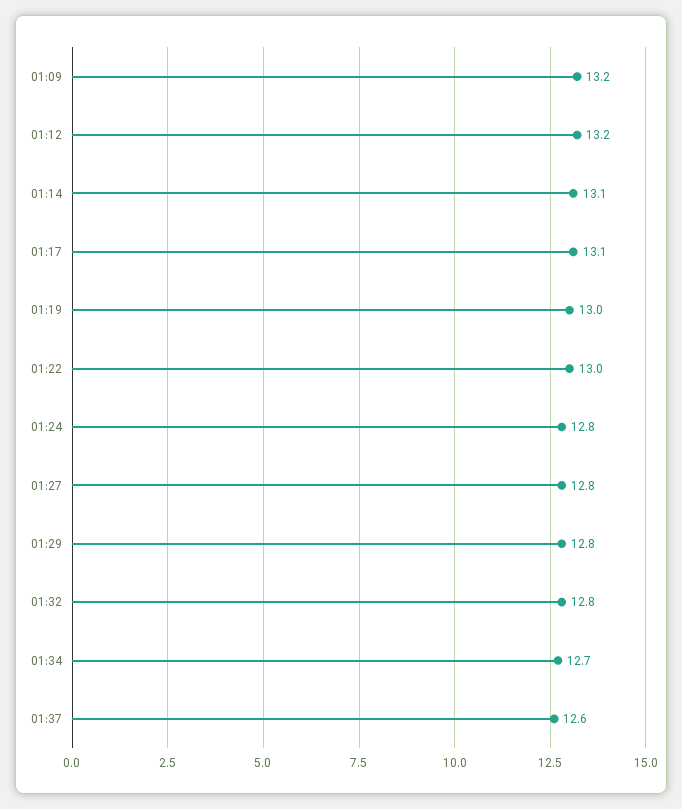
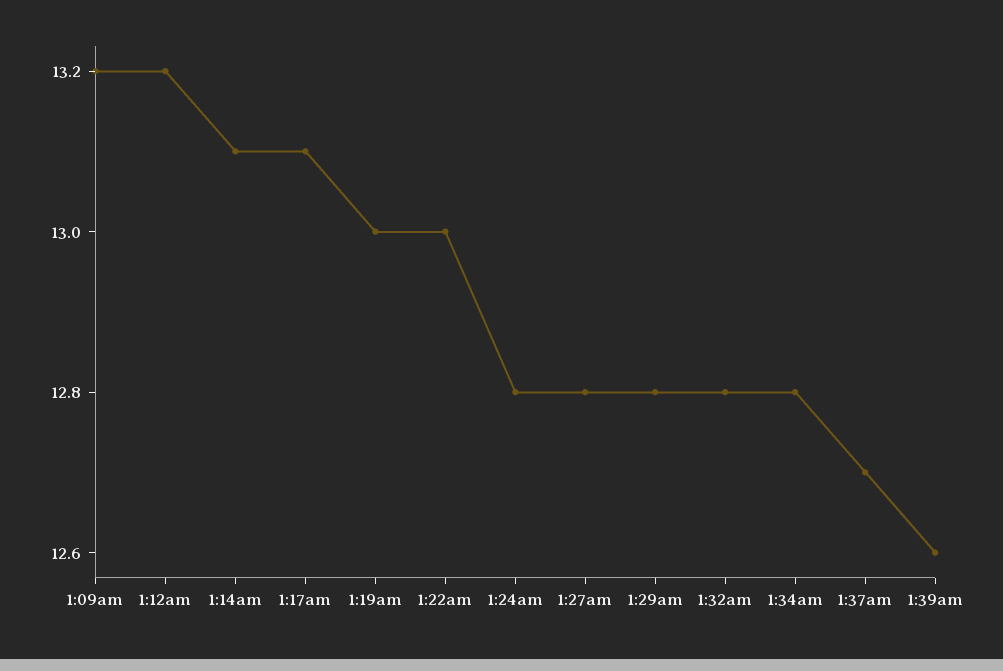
01:34: 12.7 -> 12.8
01:37: 12.6 -> 12.7
1:39am: none -> 12.6

